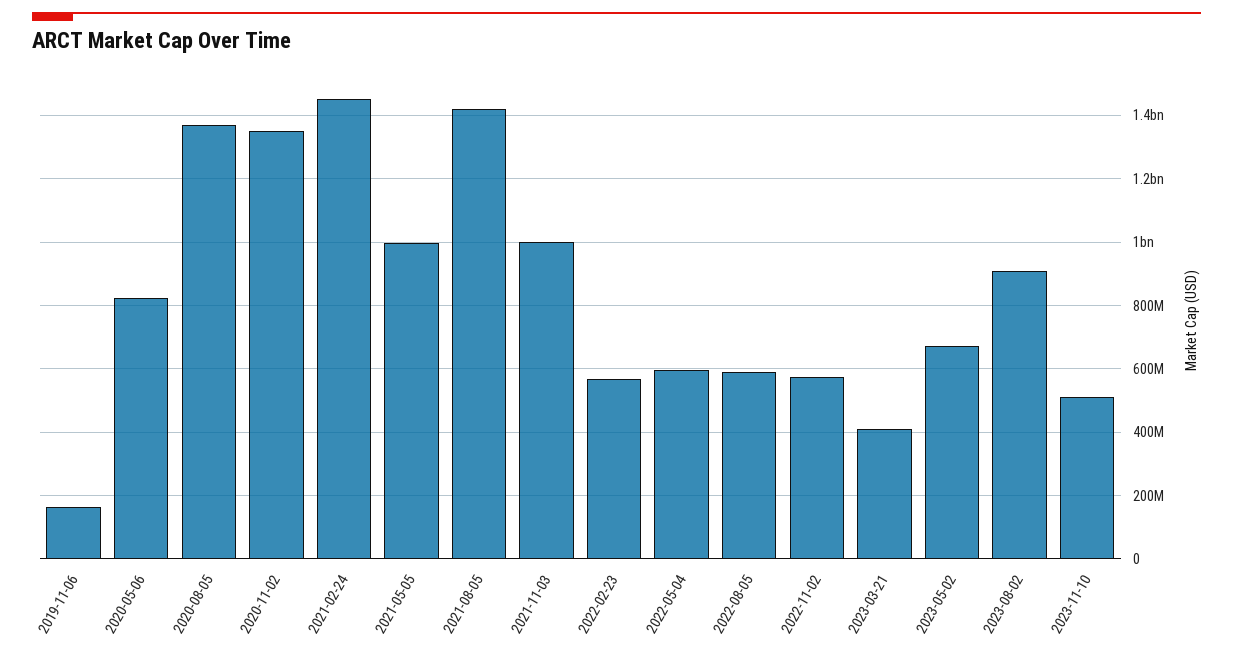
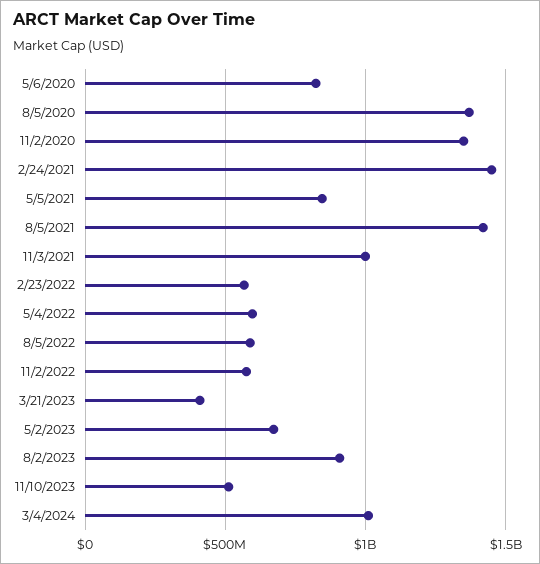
2019-11-06: 160000000 -> none
2021-05-05: 1000000000 -> 850000000
3/4/2024: none -> 1000000000

